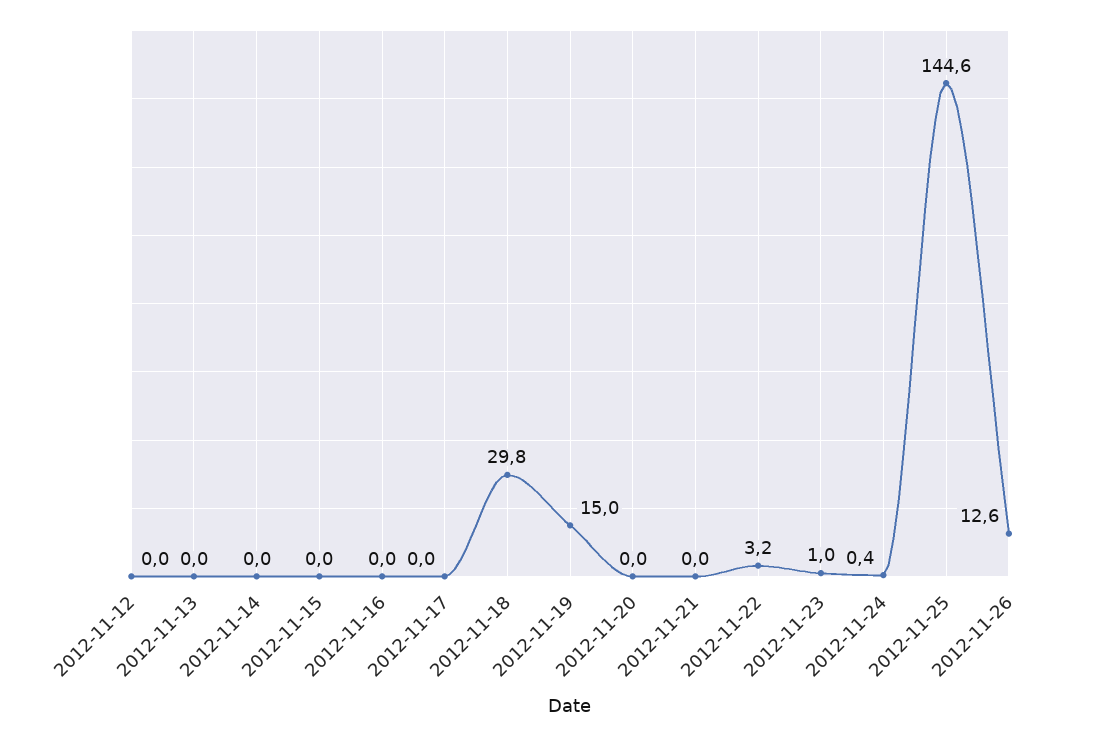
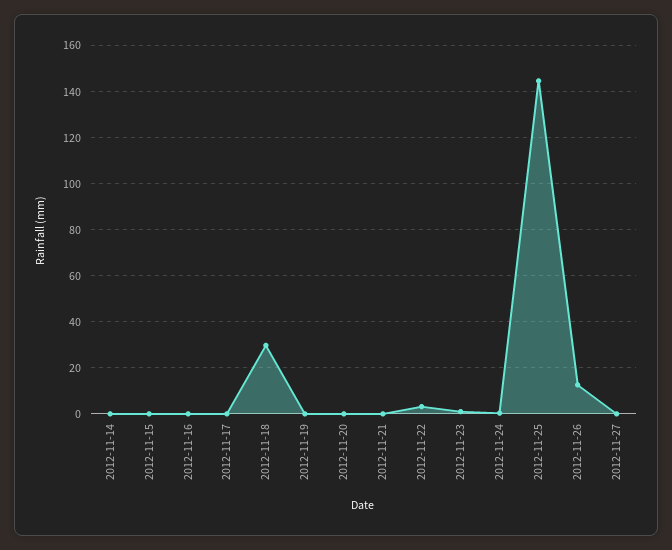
2012-11-12: 0 -> none
2012-11-13: 0 -> none
2012-11-19: 15 -> 0
2012-11-27: none -> 0

